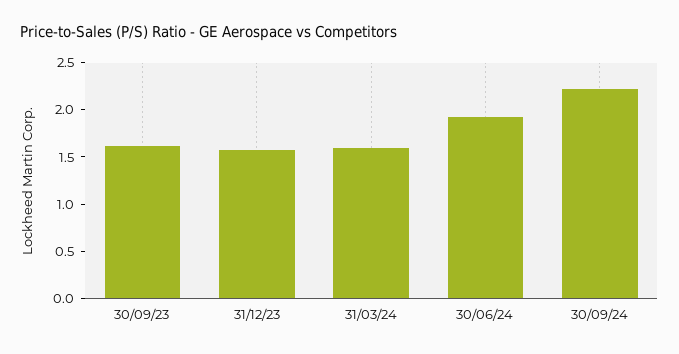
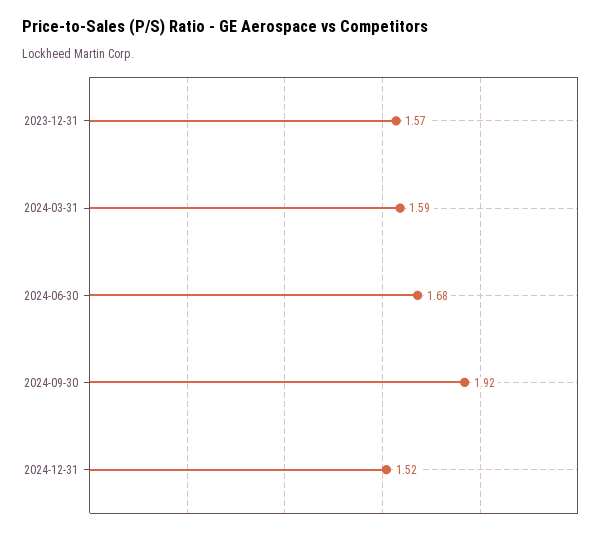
30/09/23: 1.6 -> none
30/06/24: 1.9 -> 1.68
30/09/24: 2.2 -> 1.92
2024-12-31: none -> 1.52

